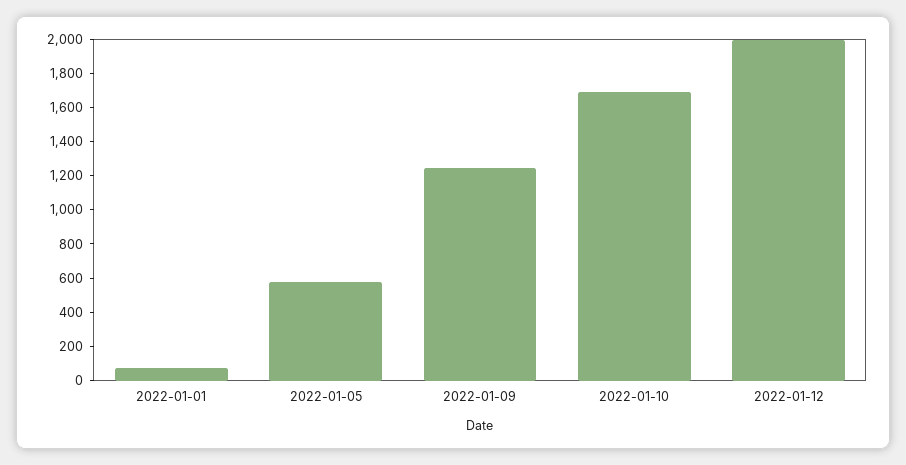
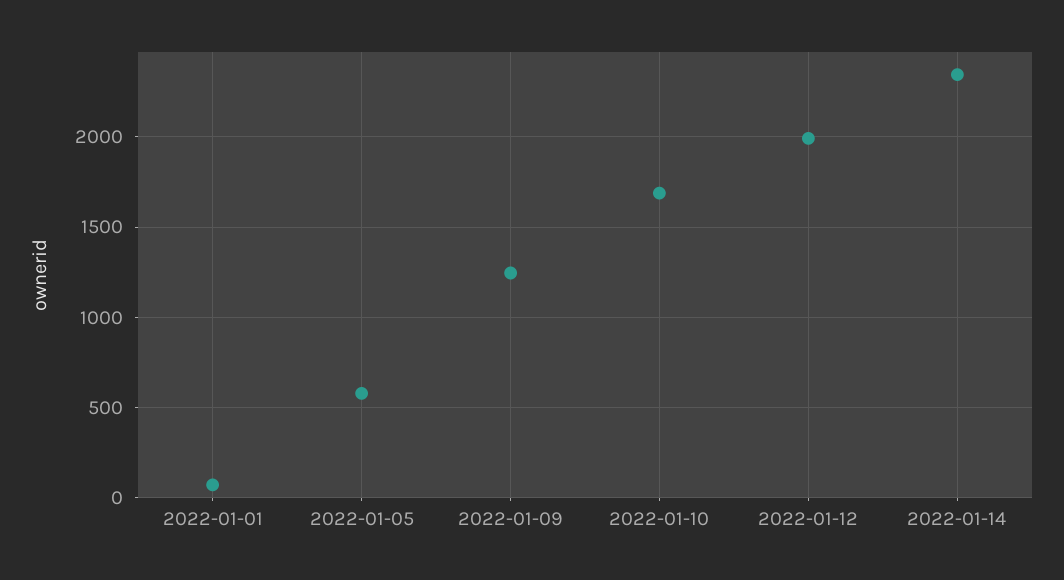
2022-01-14: none -> 2350

